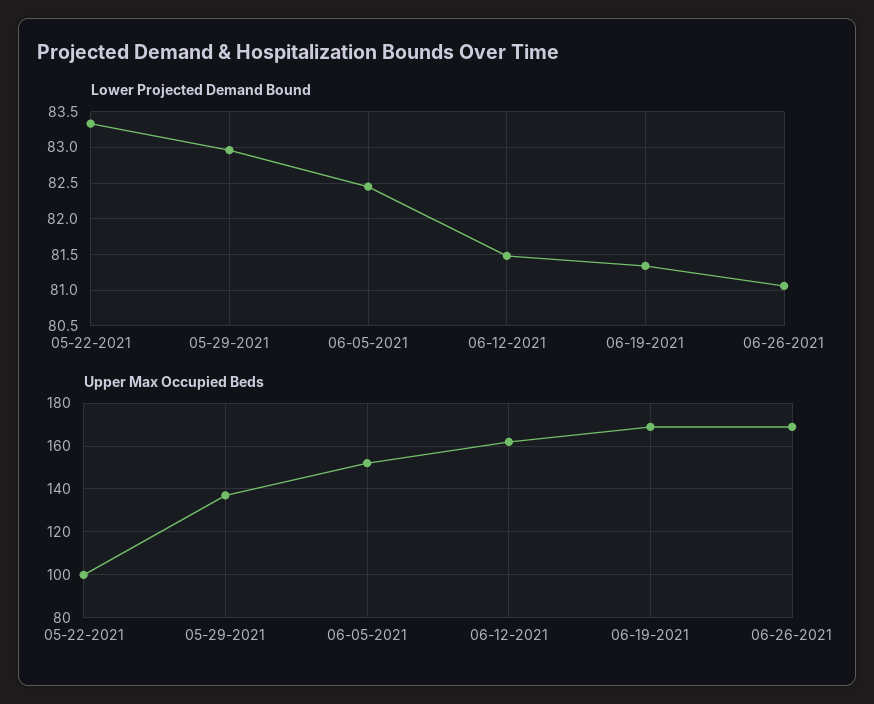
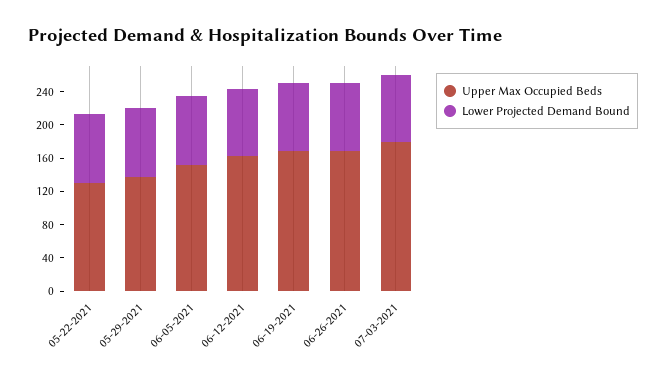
Upper Max Occupied Beds, 05-22-2021: 100 -> 130
Upper Max Occupied Beds, 07-03-2021: none -> 180
Lower Projected Demand Bound, 07-03-2021: none -> 80

